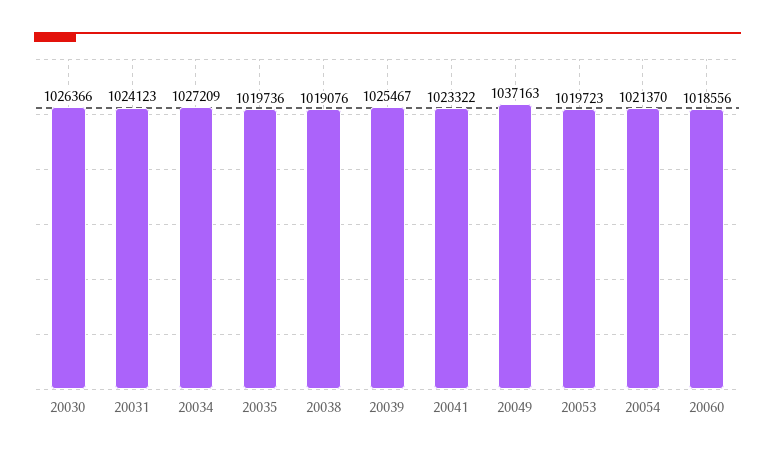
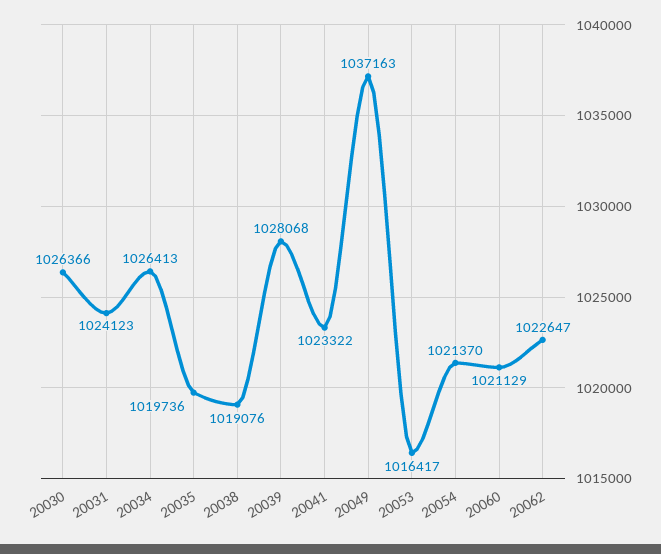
20034: 1027209 -> 1026413
20039: 1025467 -> 1028068
20053: 1019723 -> 1016417
20060: 1018556 -> 1021129
20062: none -> 1022647

